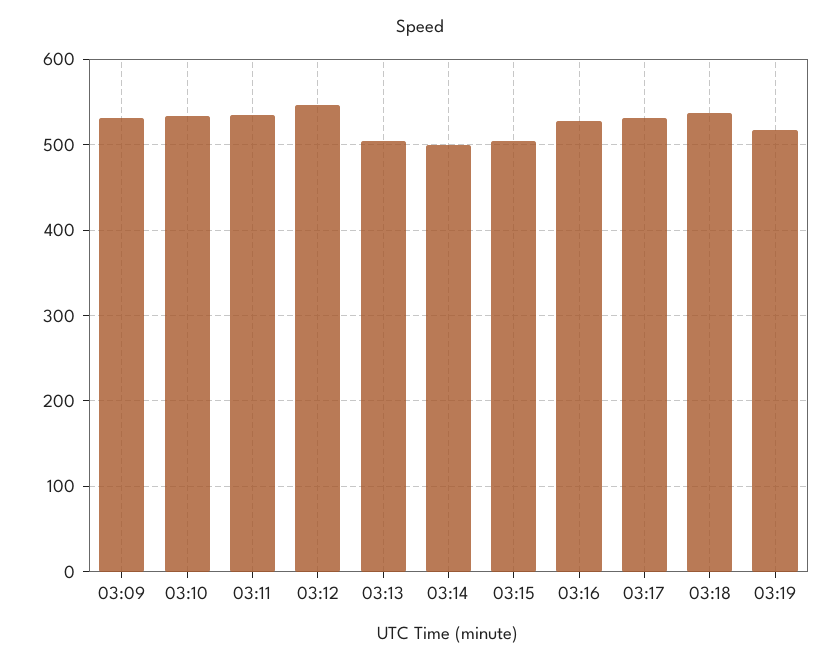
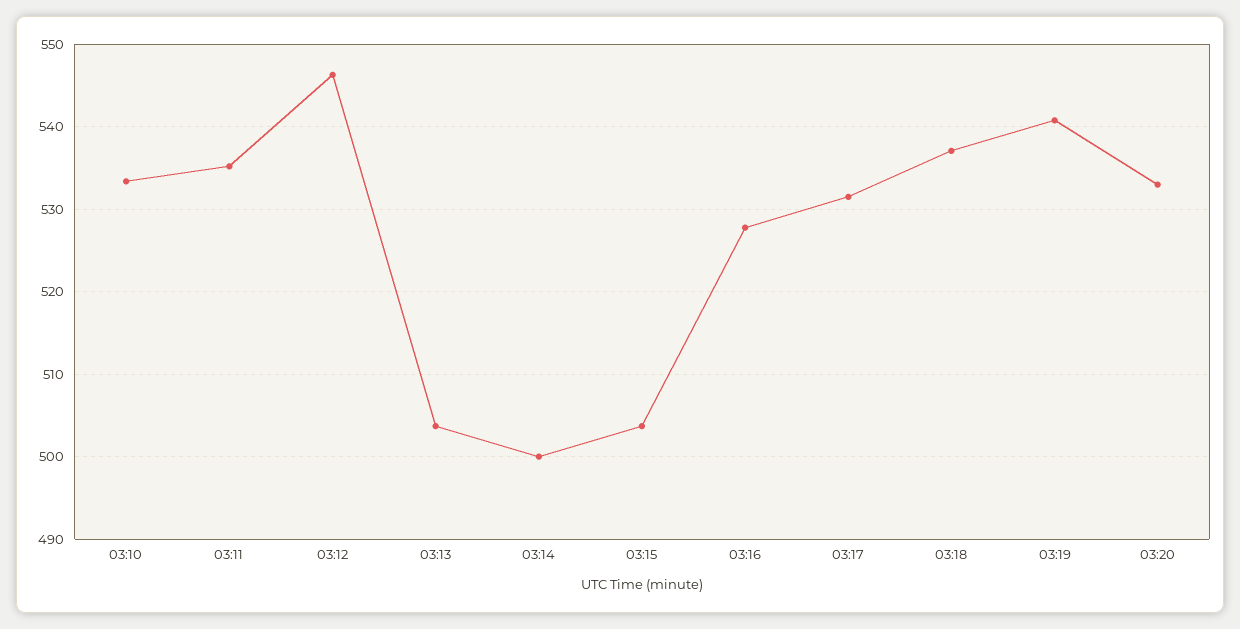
03:09: 530 -> none
03:19: 520 -> 541
03:20: none -> 533

